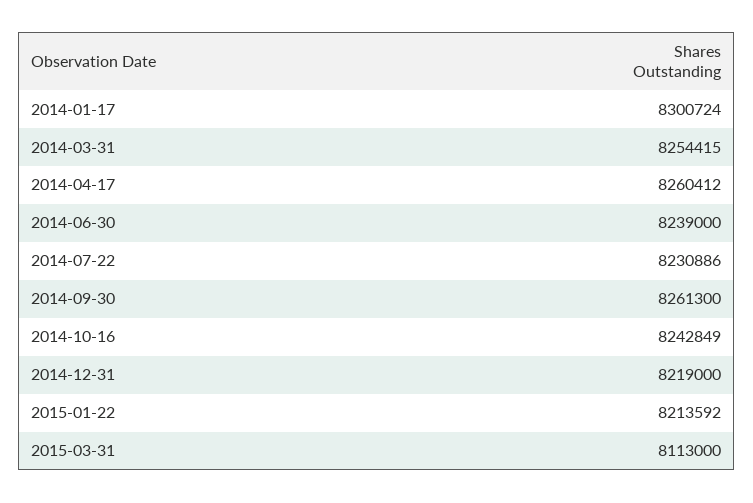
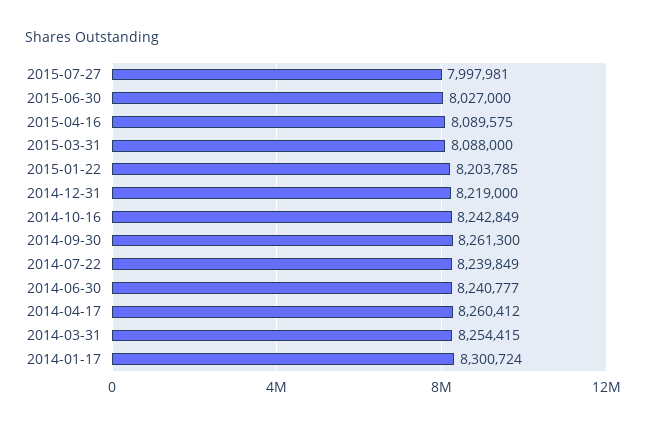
2014-06-30: 8239000 -> 8240777
2014-07-22: 8230886 -> 8239849
2015-01-22: 8213592 -> 8203785
2015-03-31: 8113000 -> 8088000
2015-07-27: none -> 7997981
2015-06-30: none -> 8027000
2015-04-16: none -> 8089575

